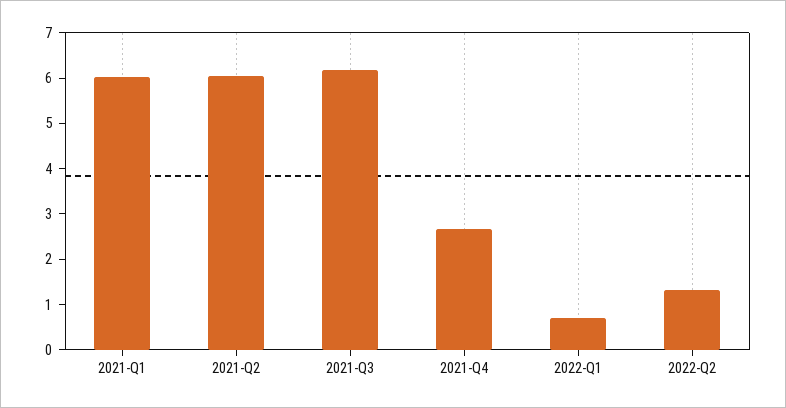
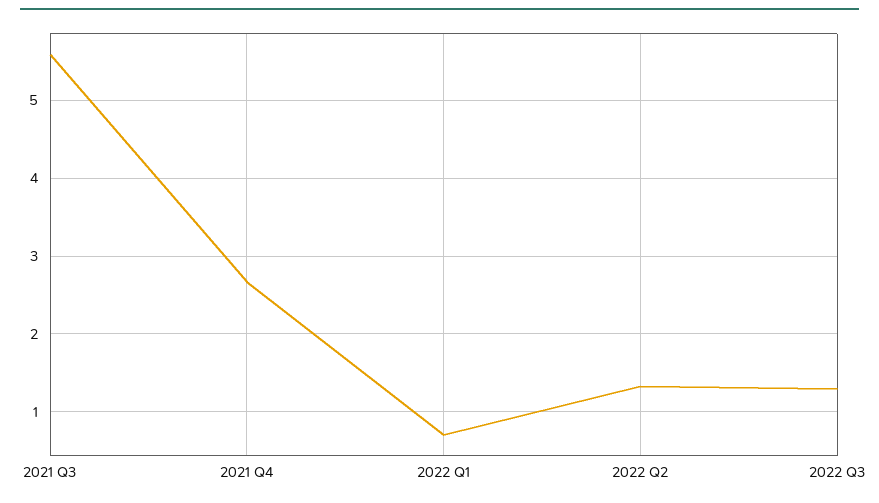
2021-Q1: 6 -> none
2021-Q2: 6 -> none
2021-Q3: 6.2 -> 5.6
2022 Q3: none -> 1.3

